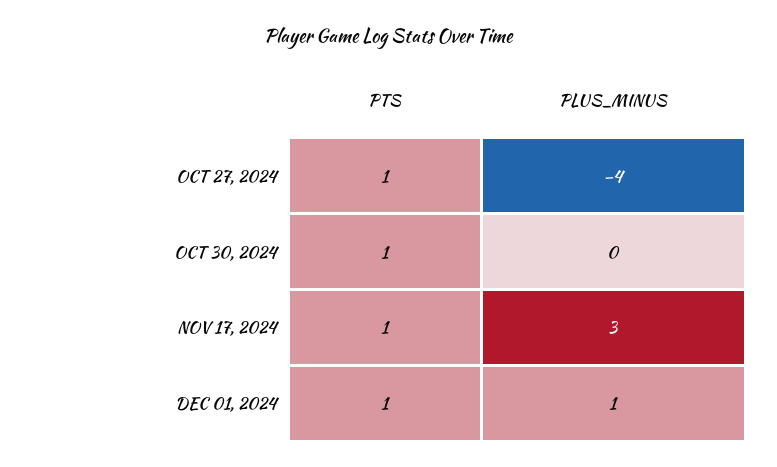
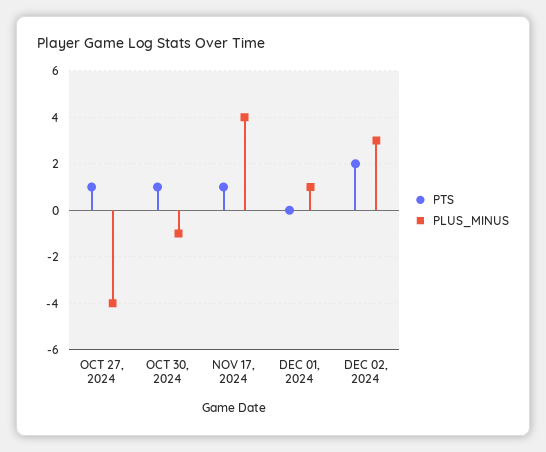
PLUS_MINUS, OCT 30, 2024: 0 -> -1
PLUS_MINUS, NOV 17, 2024: 3 -> 4
PTS, DEC 01, 2024: 1 -> 0
PTS, DEC 02, 2024: none -> 2
PLUS_MINUS, DEC 02, 2024: none -> 3

